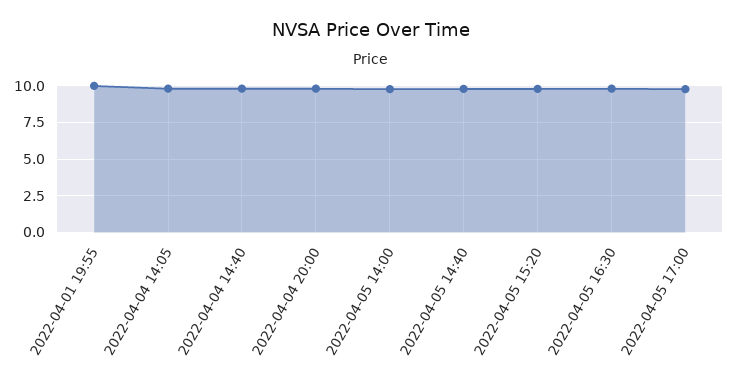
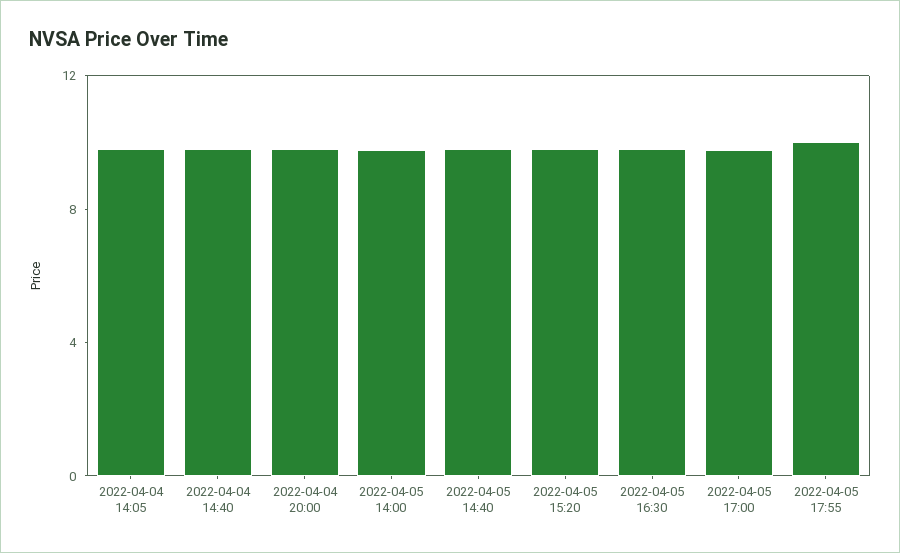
2022-04-01 19:55: 10 -> none
2022-04-05 17:55: none -> 10

